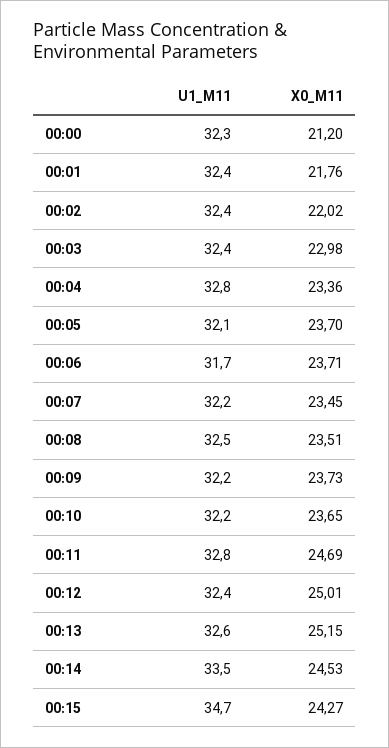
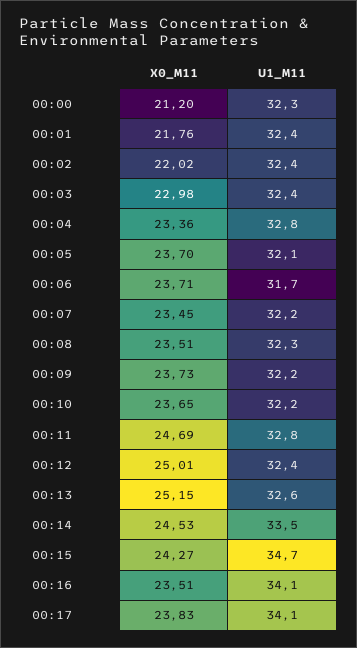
U1_M11, 00:08: 32.5 -> 32.3
X0_M11, 00:16: none -> 23.51
U1_M11, 00:16: none -> 34.1
X0_M11, 00:17: none -> 23.83
U1_M11, 00:17: none -> 34.1

